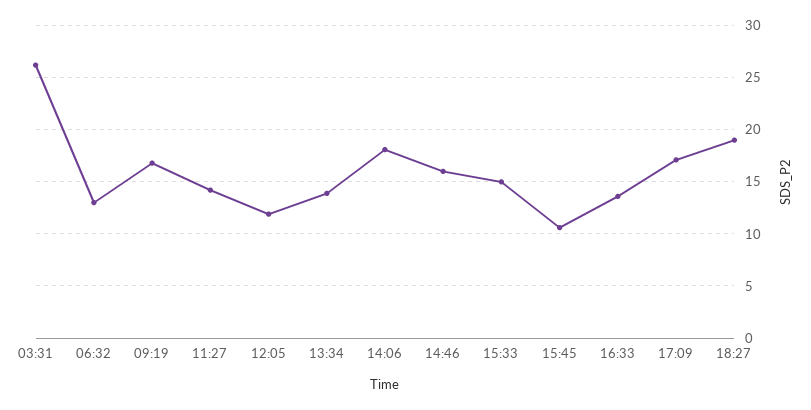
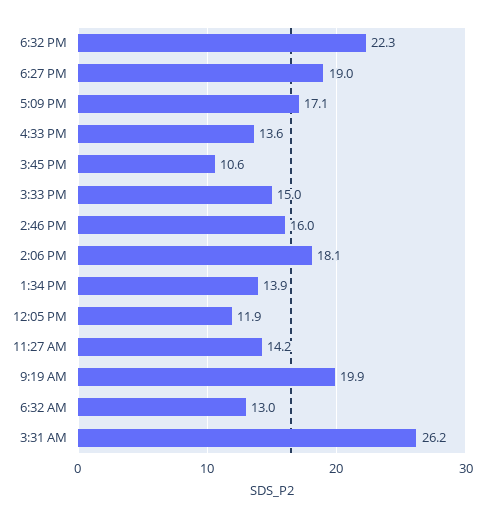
09:19: 17 -> 19.9
6:32 PM: none -> 22.3

